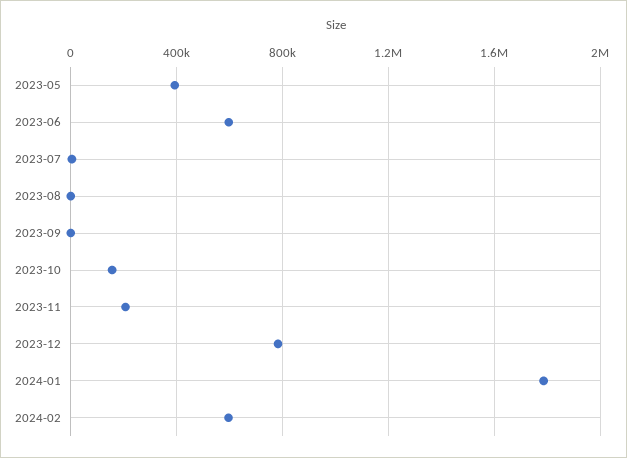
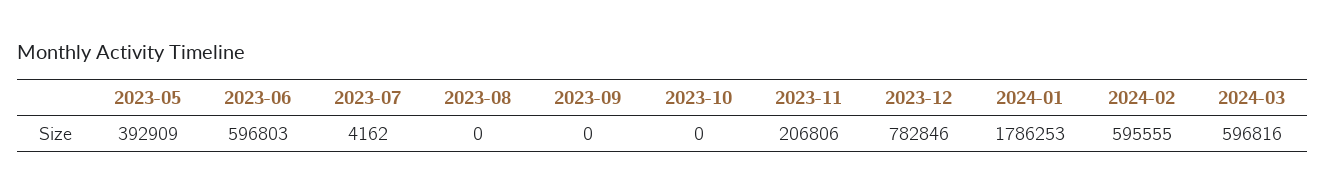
2023-10: 150000 -> 0
2024-03: none -> 596816

